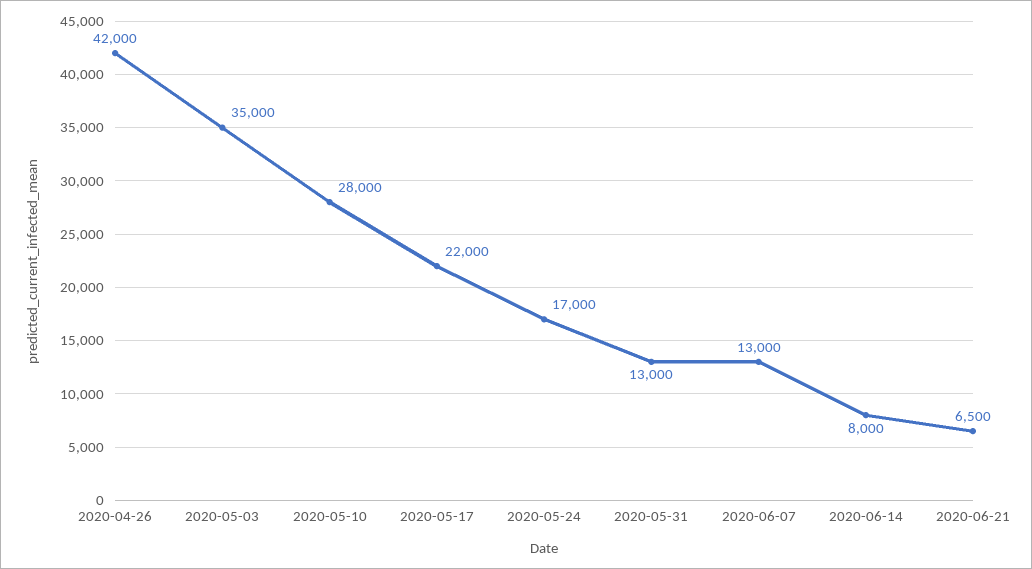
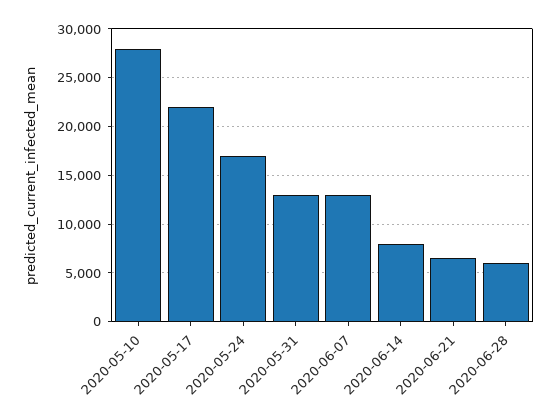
2020-04-26: 42000 -> none
2020-05-03: 35000 -> none
2020-06-28: none -> 6000

